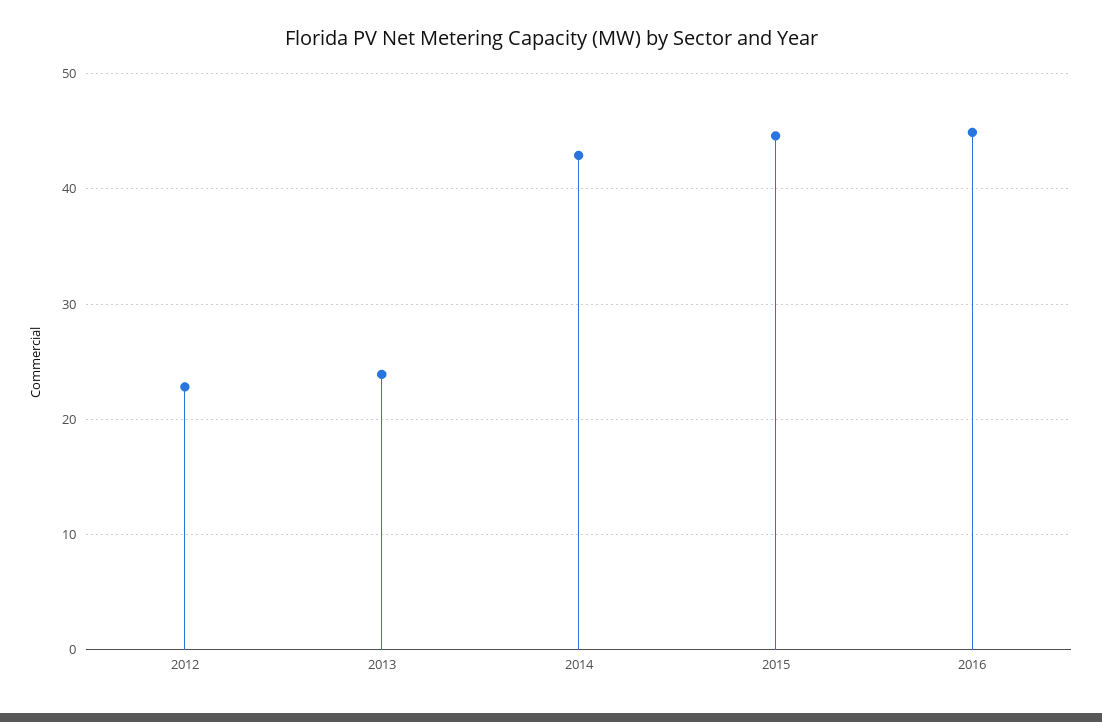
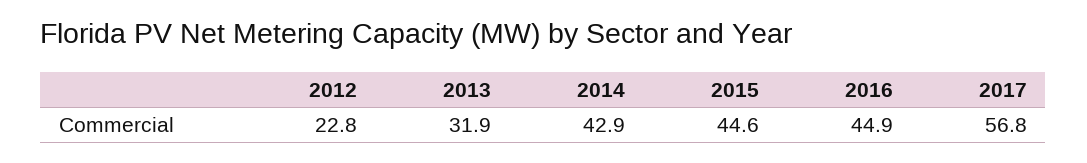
2013: 24 -> 31.9
2017: none -> 56.8

